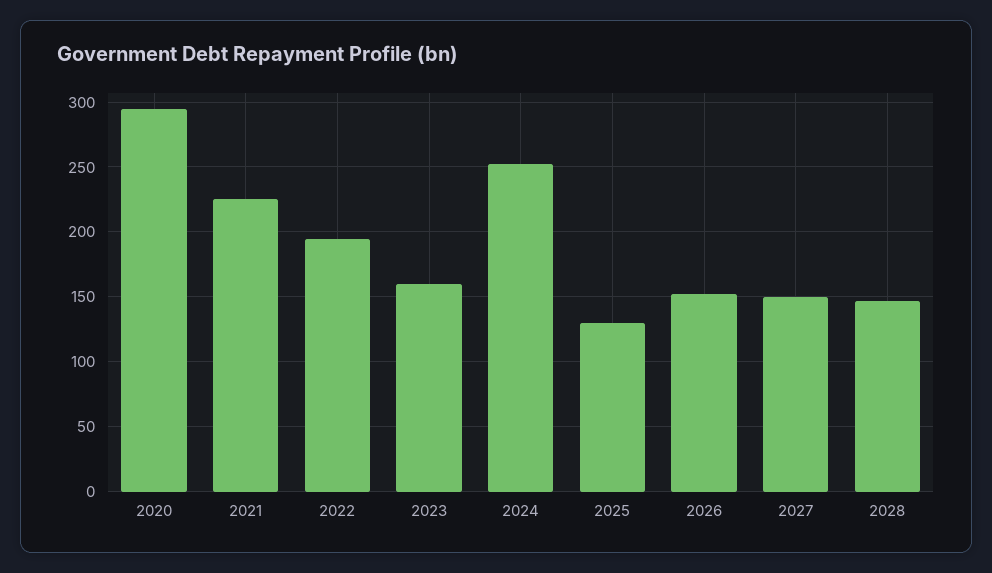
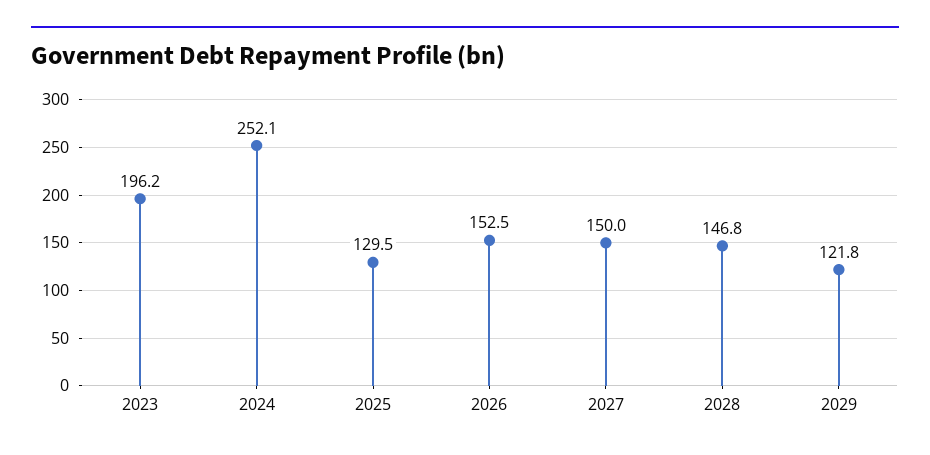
2020: 295 -> none
2021: 225 -> none
2022: 195 -> none
2023: 160 -> 196.2
2029: none -> 121.8

